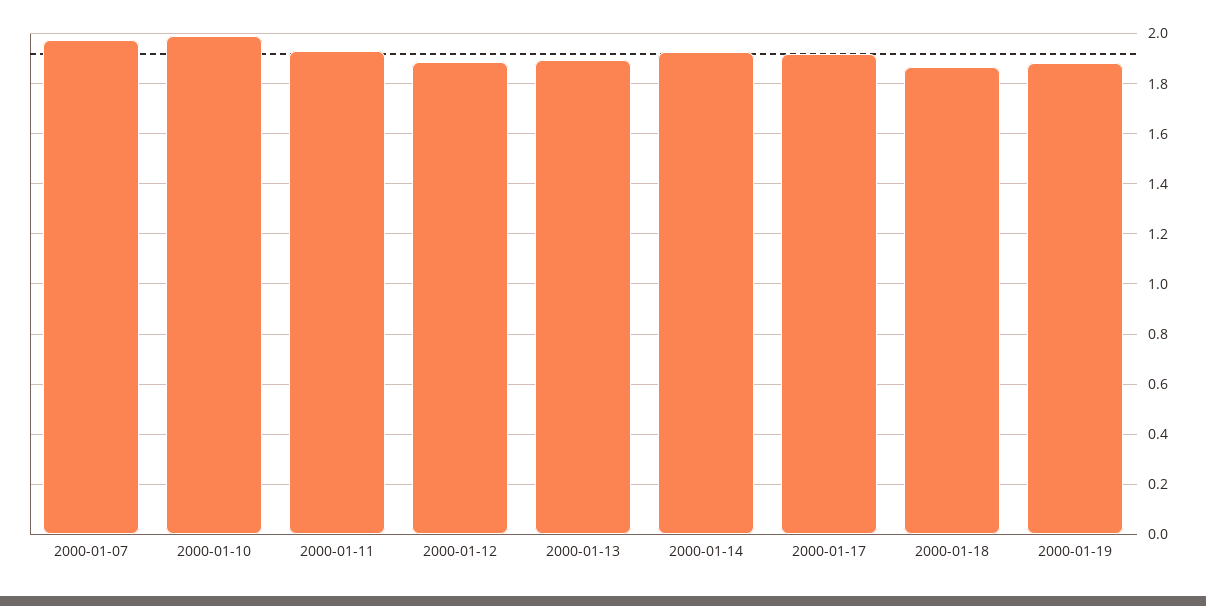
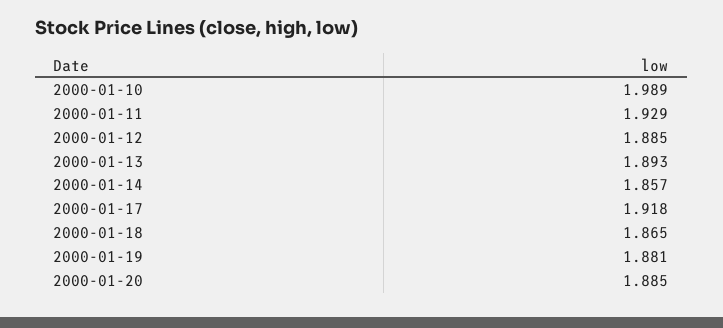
2000-01-07: 1.975 -> none
2000-01-14: 1.925 -> 1.857
2000-01-20: none -> 1.885

